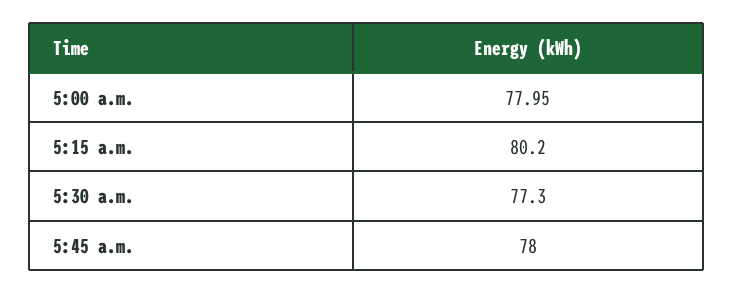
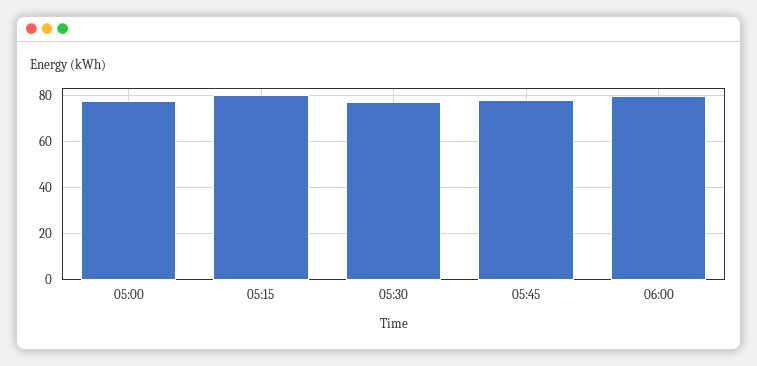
06:00: none -> 80

